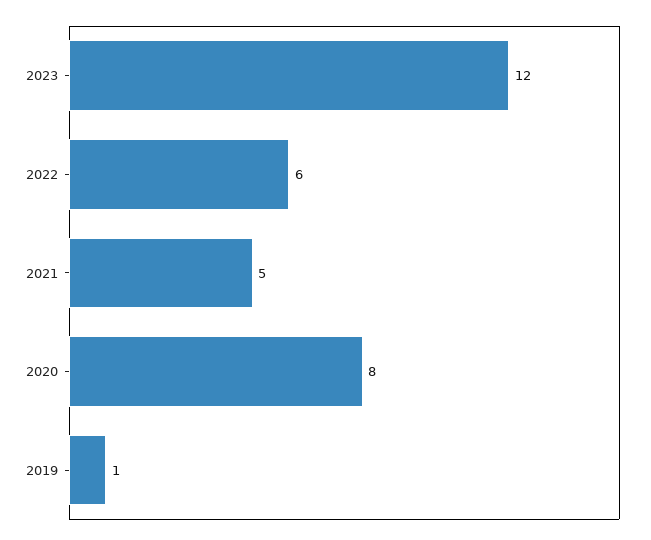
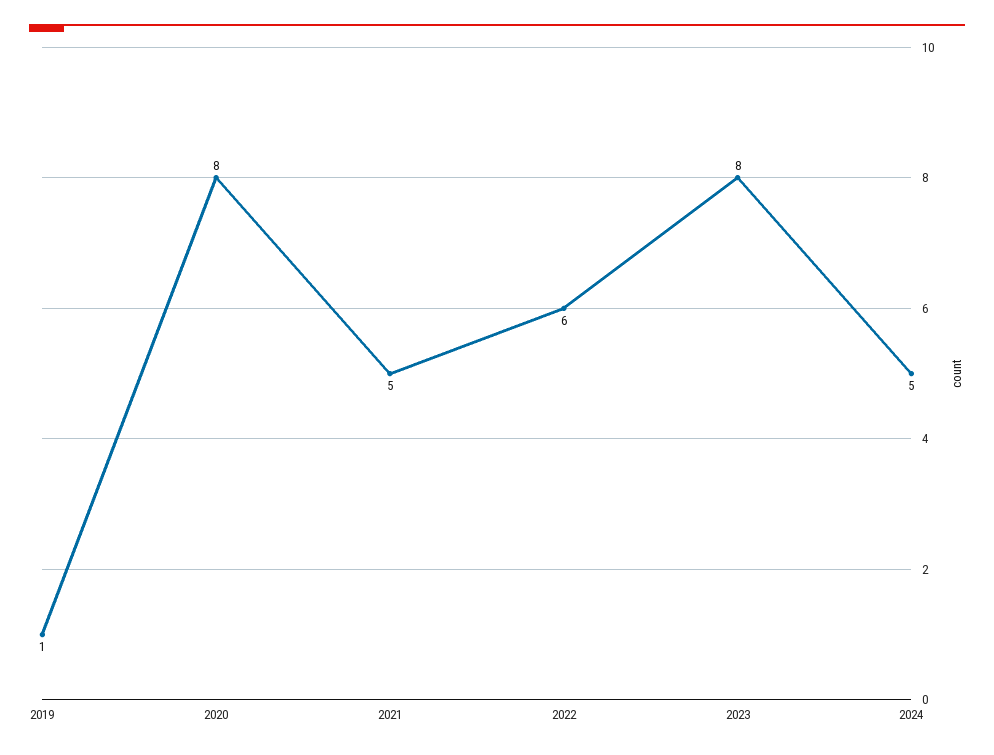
2023: 12 -> 8
2024: none -> 5

